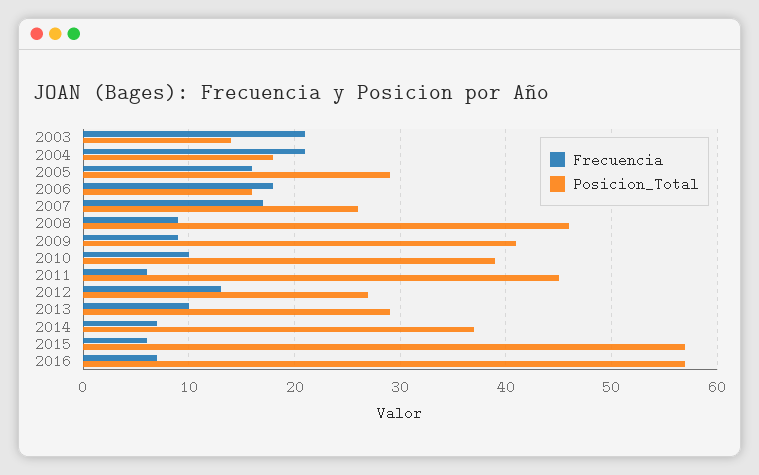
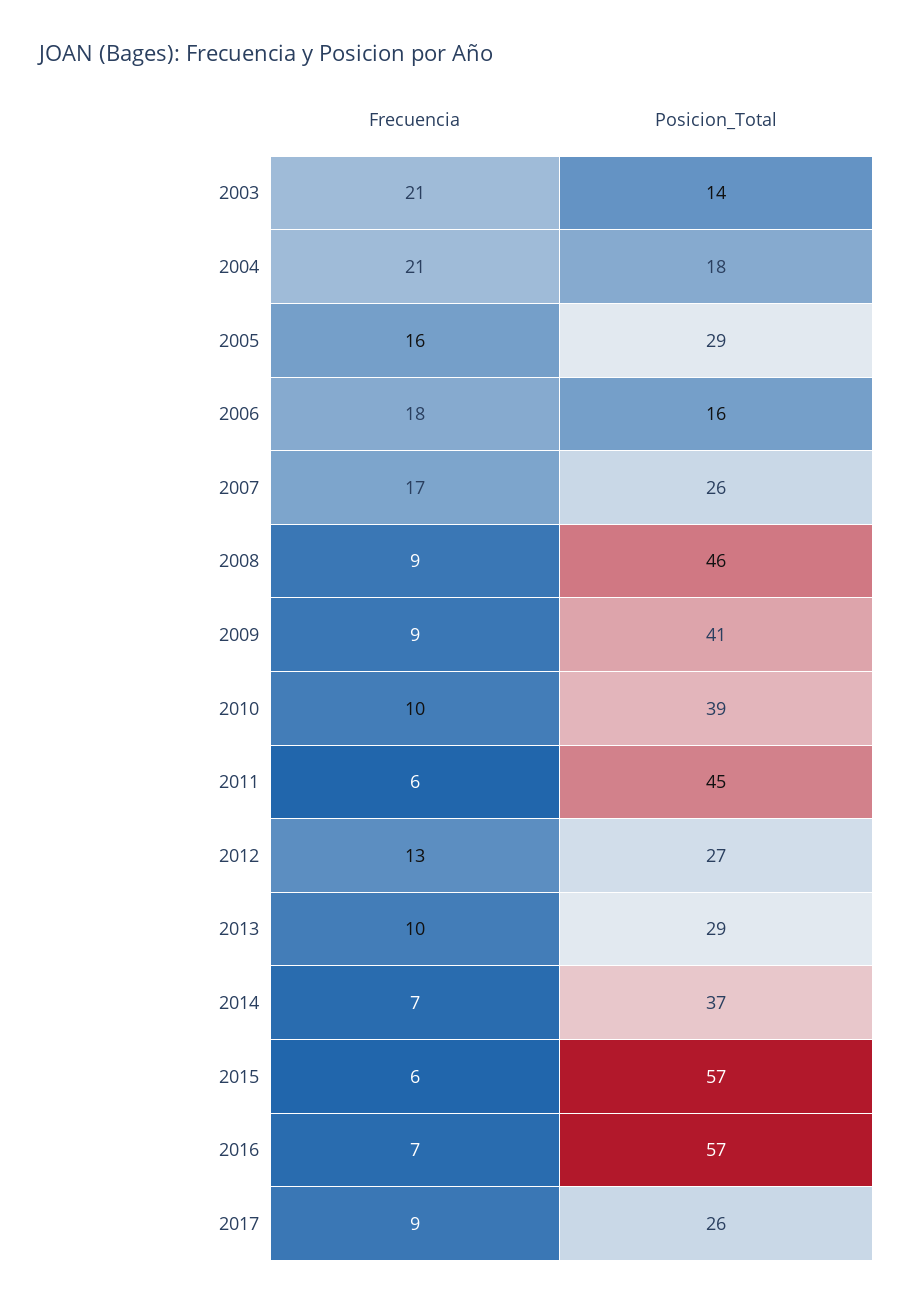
Frecuencia, 2017: none -> 9
Posicion_Total, 2017: none -> 26

